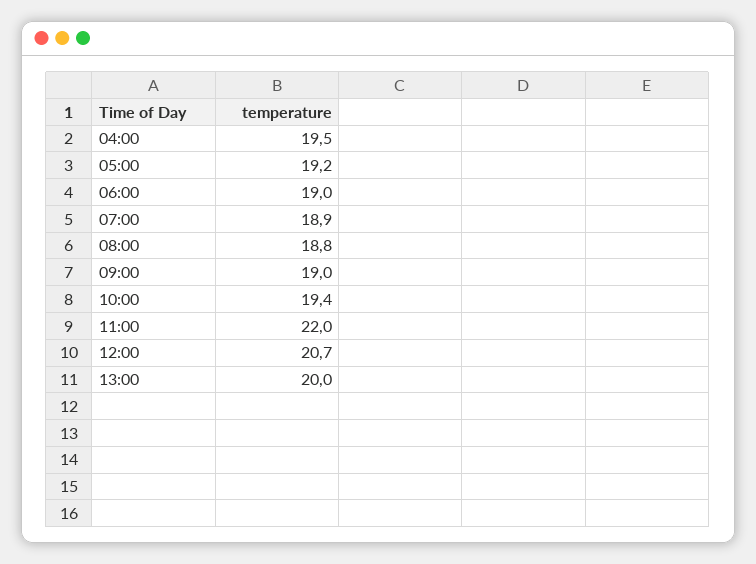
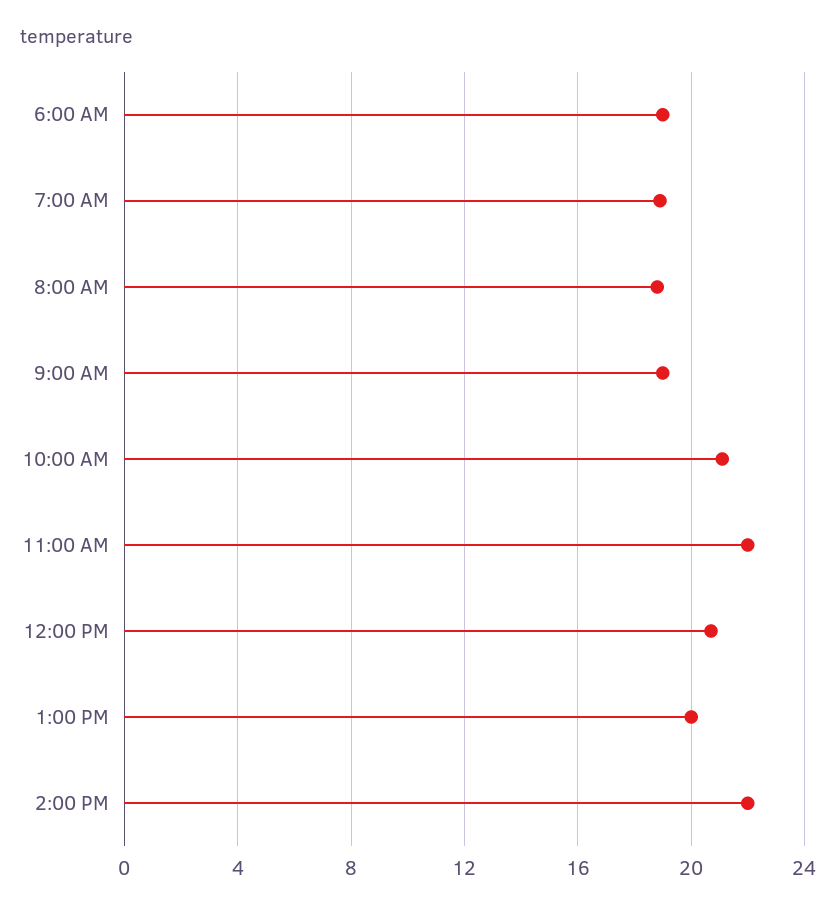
04:00: 19.5 -> none
05:00: 19.2 -> none
10:00: 19.4 -> 21
2:00 PM: none -> 22

